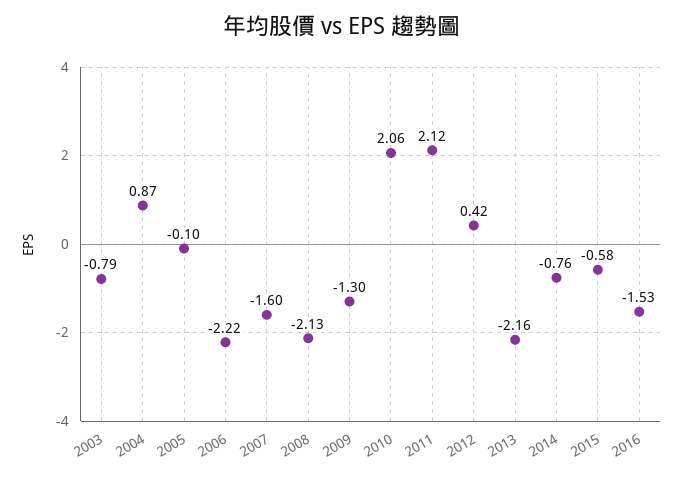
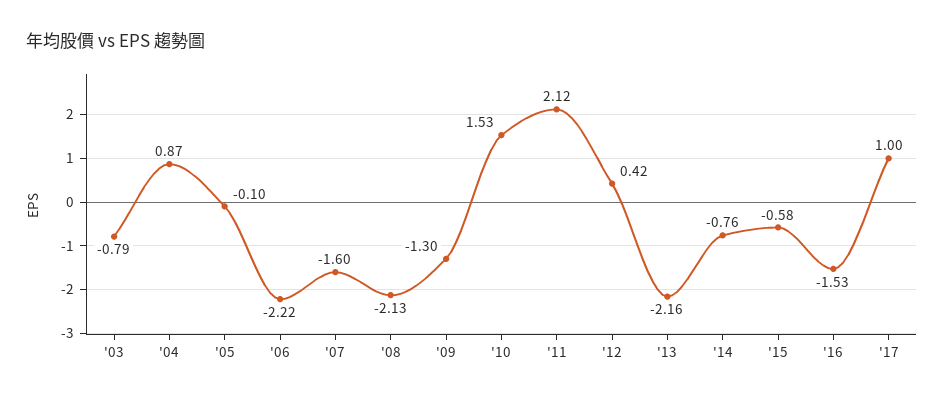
2010: 2.06 -> 1.53
'17: none -> 1

